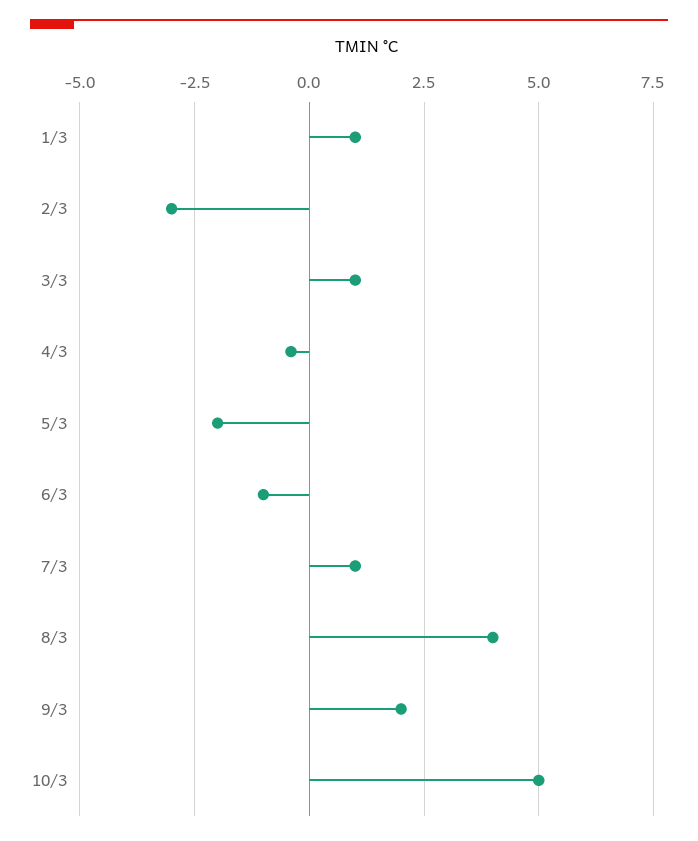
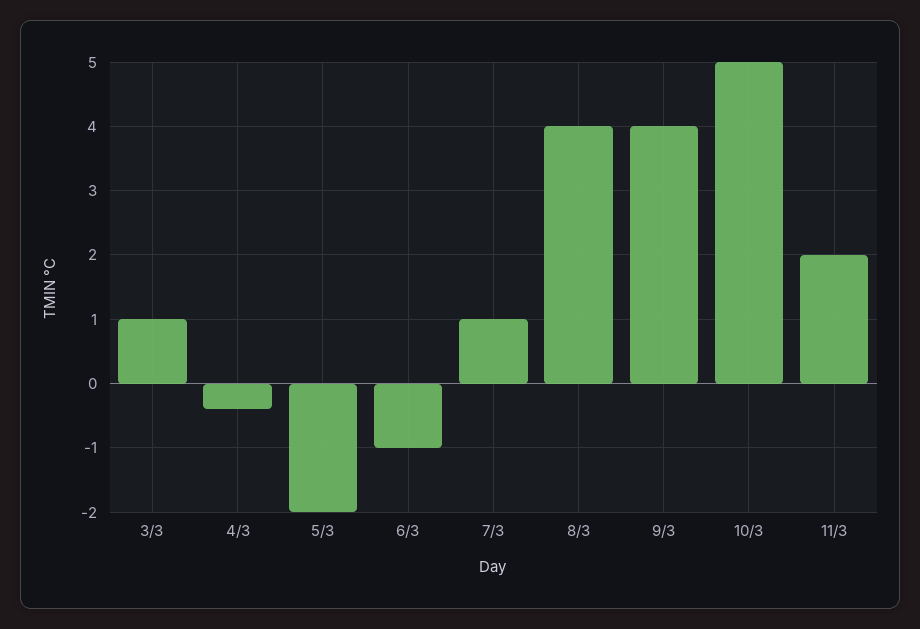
1/3: 1 -> none
2/3: -3 -> none
9/3: 2 -> 4
11/3: none -> 2

